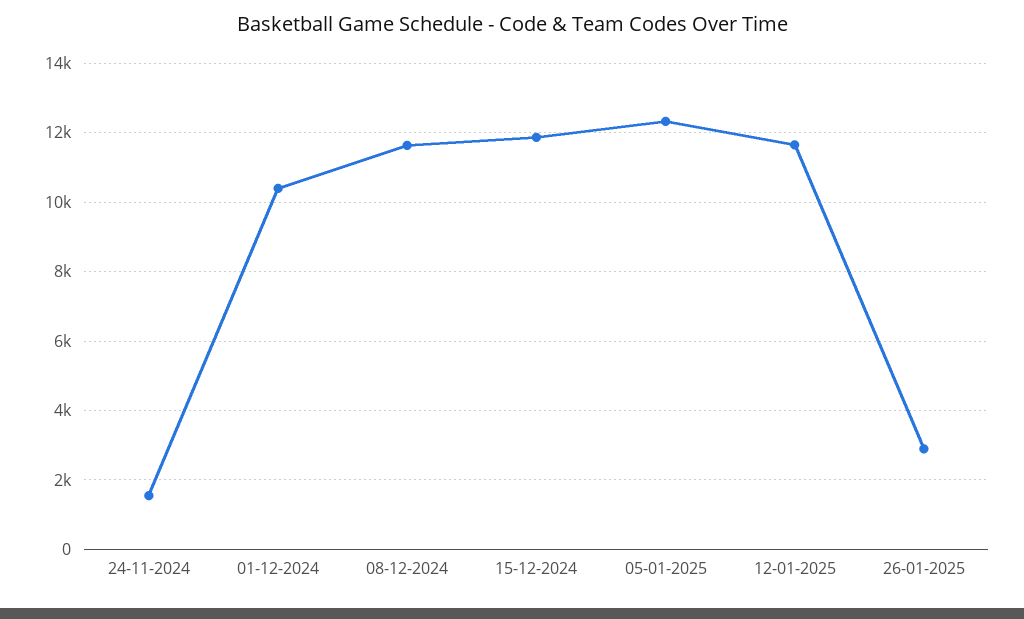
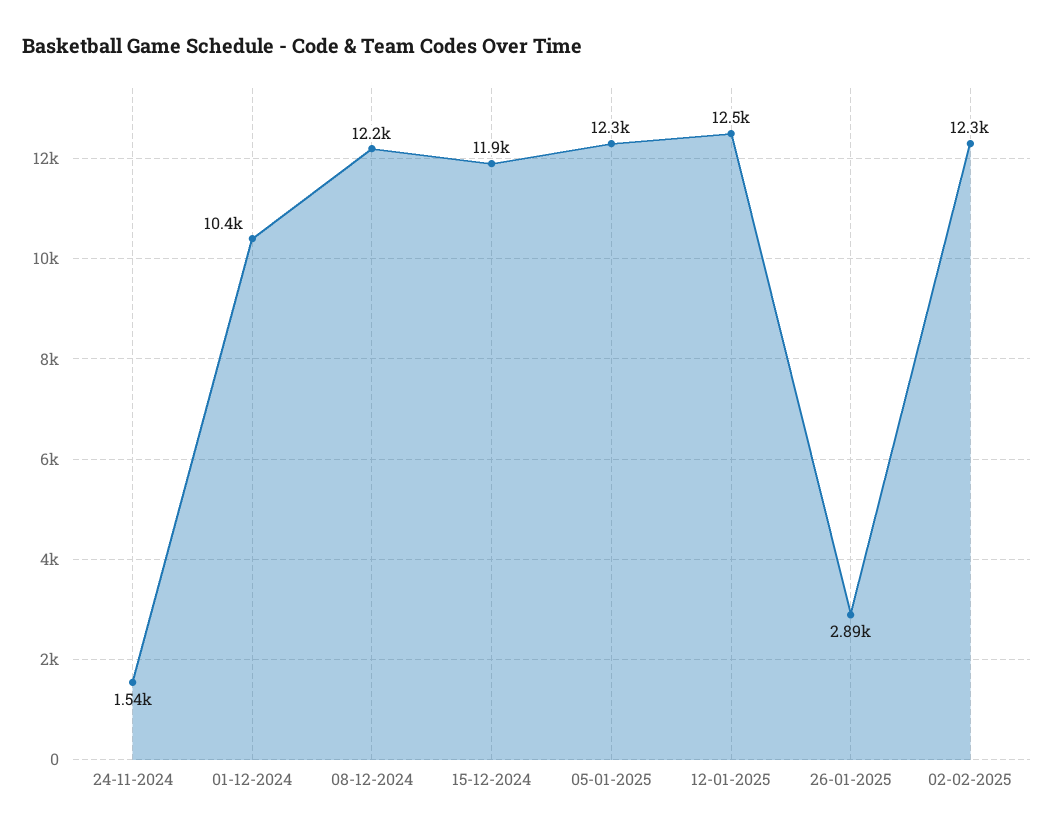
08-12-2024: 11600 -> 12200
12-01-2025: 11600 -> 12500
02-02-2025: none -> 12300

